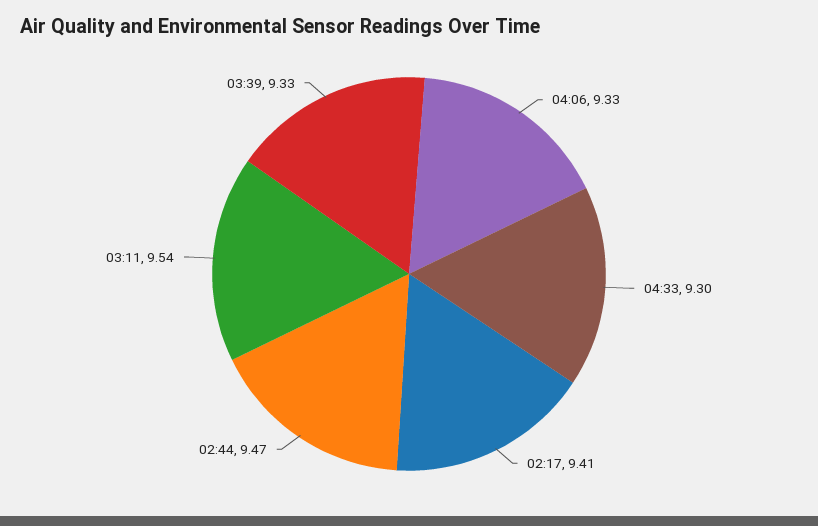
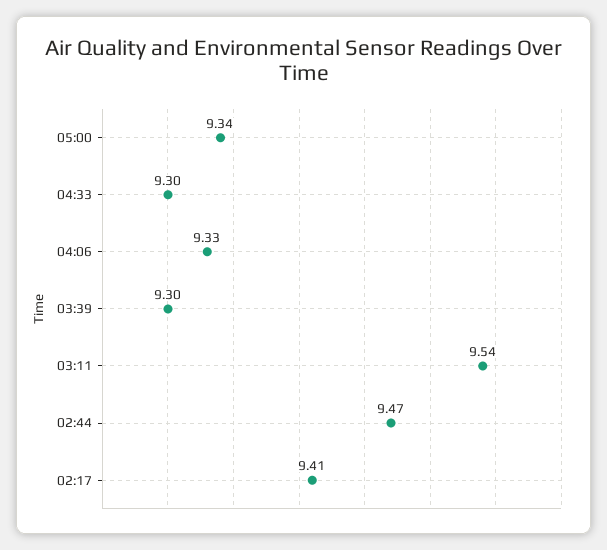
03:39: 9.33 -> 9.3
05:00: none -> 9.34

